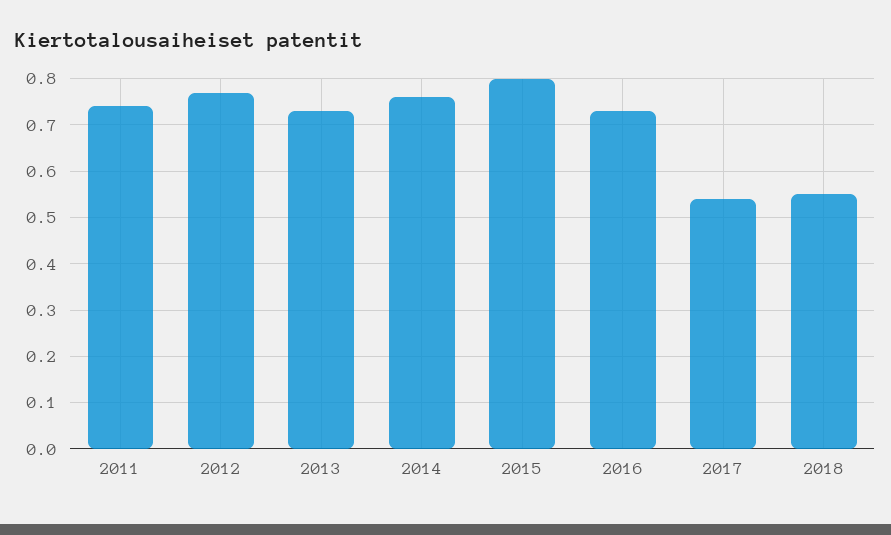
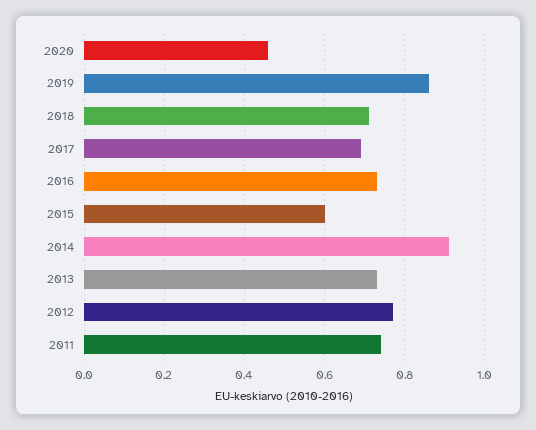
2014: 0.75 -> 0.9
2015: 0.8 -> 0.6
2017: 0.55 -> 0.7
2018: 0.55 -> 0.7
2020: none -> 0.45
2019: none -> 0.85

